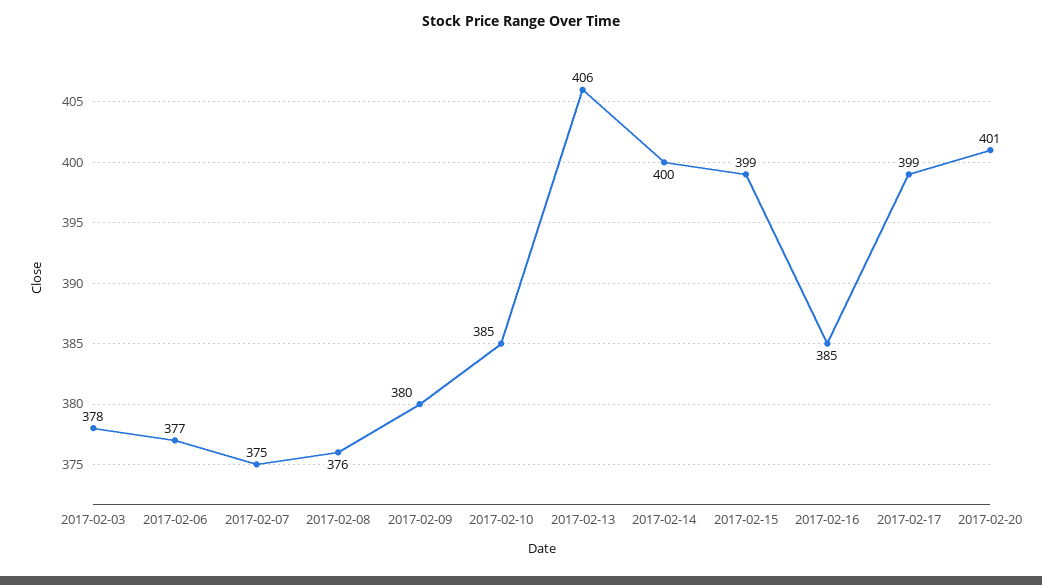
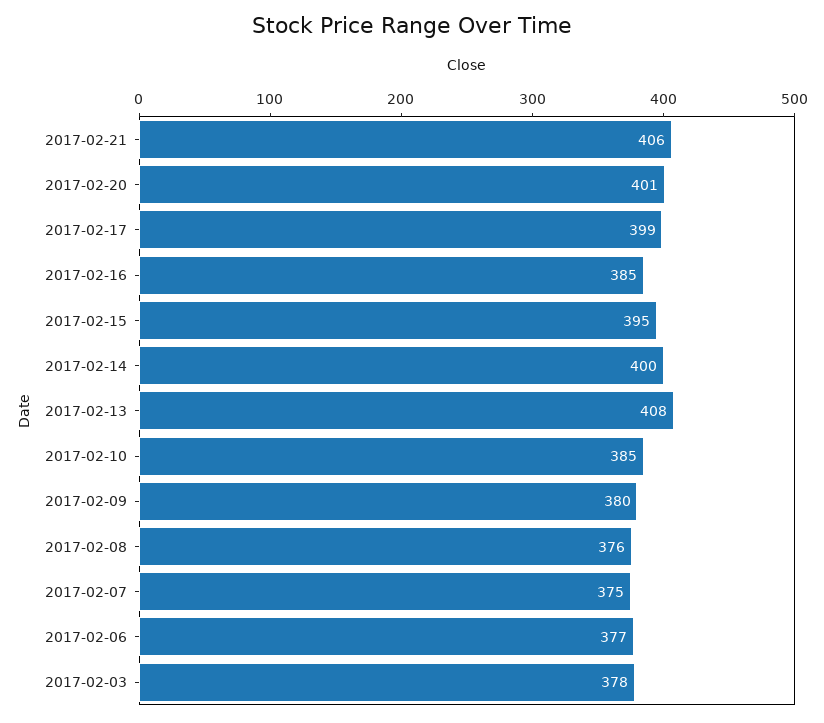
2017-02-13: 406 -> 408
2017-02-15: 399 -> 395
2017-02-21: none -> 406

